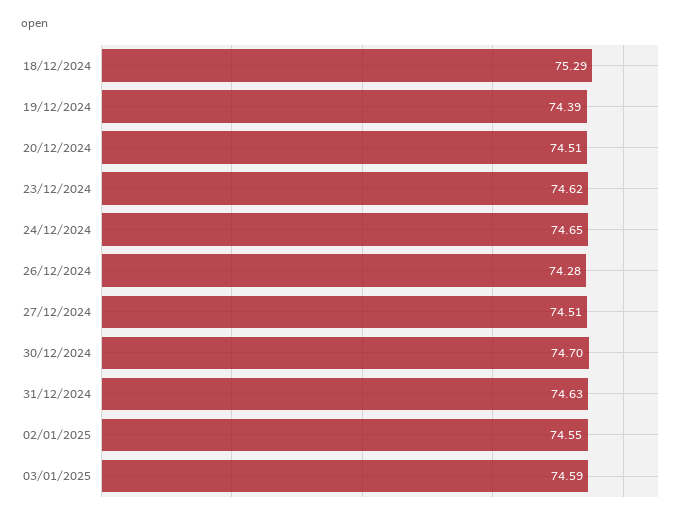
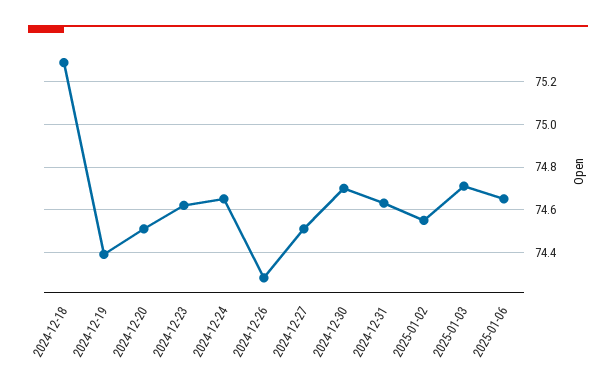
03/01/2025: 74.59 -> 74.7
2025-01-06: none -> 74.65

